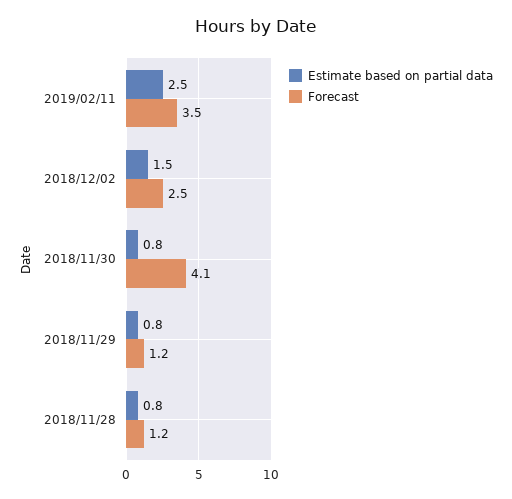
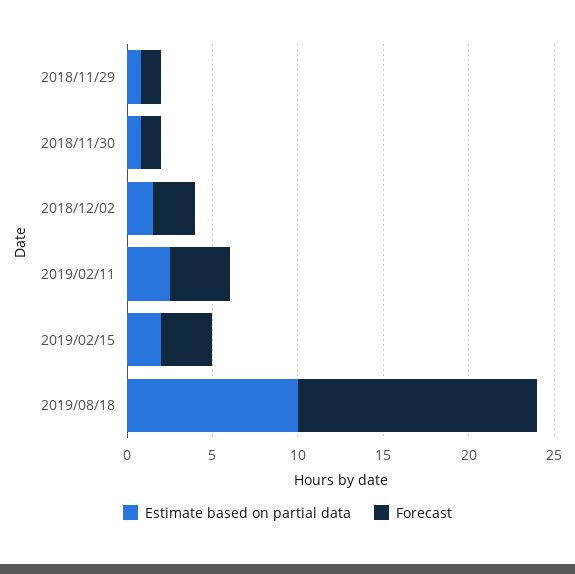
Forecast, 2018/11/30: 4.1 -> 1
Estimate based on partial data, 2018/11/28: 0.8 -> none
Forecast, 2018/11/28: 1.2 -> none
Estimate based on partial data, 2019/02/15: none -> 2
Forecast, 2019/02/15: none -> 3
Estimate based on partial data, 2019/08/18: none -> 10
Forecast, 2019/08/18: none -> 14

